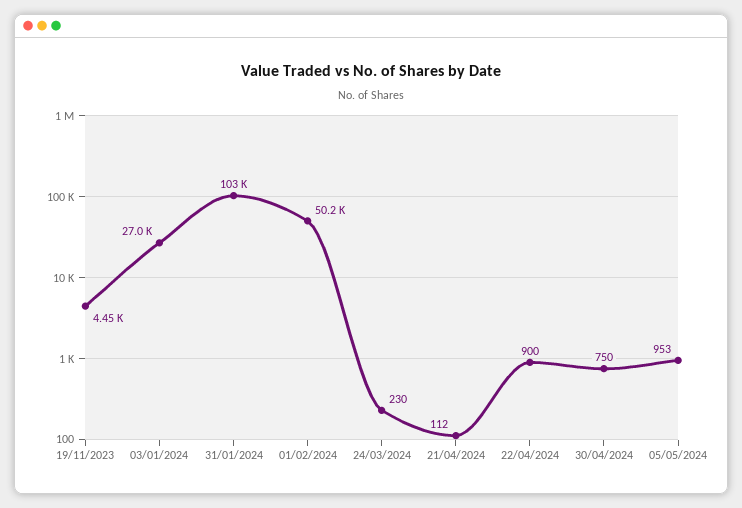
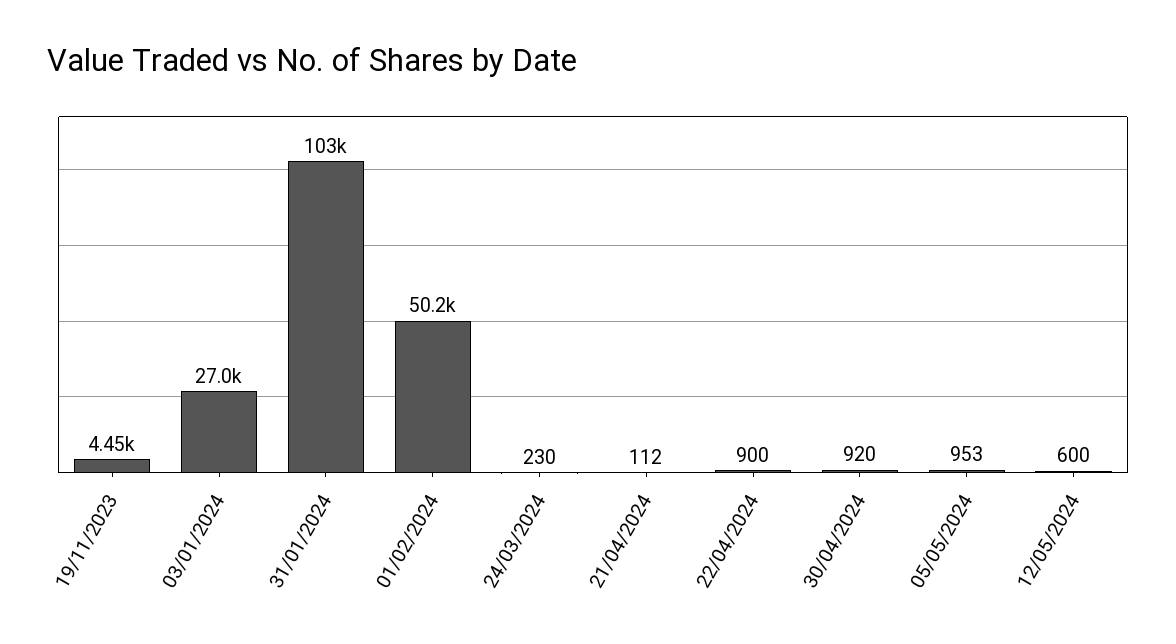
30/04/2024: 750 -> 920
12/05/2024: none -> 600

